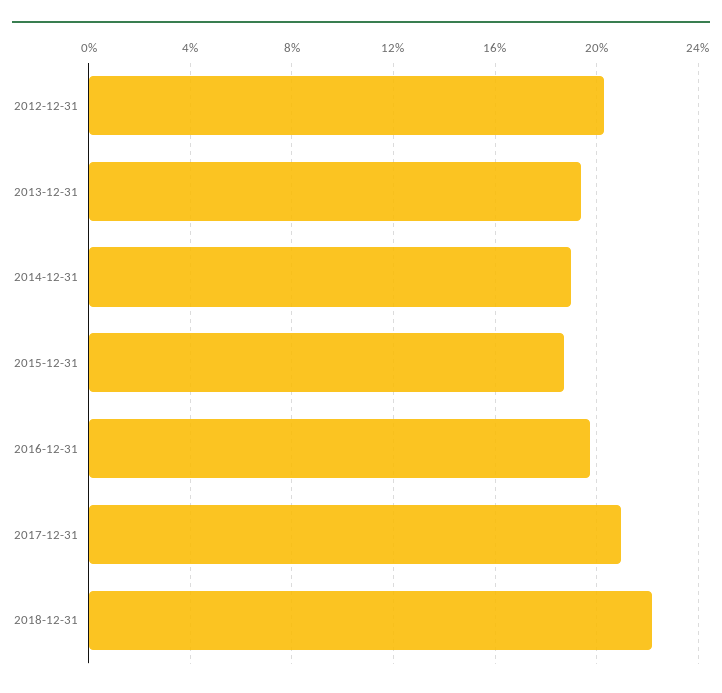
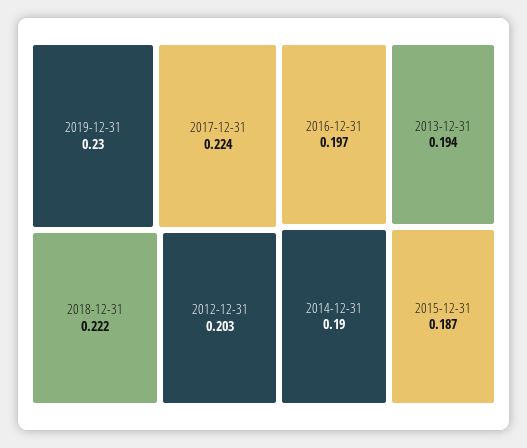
2017-12-31: 0.21 -> 0.224
2019-12-31: none -> 0.23

